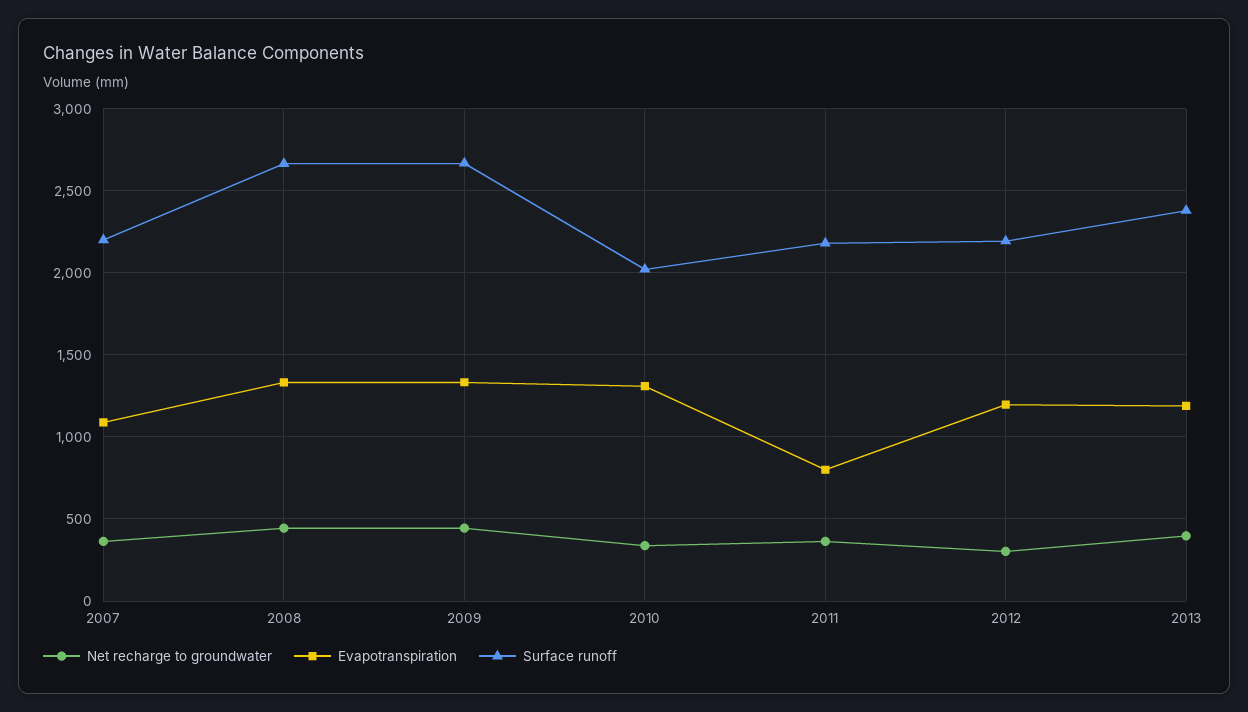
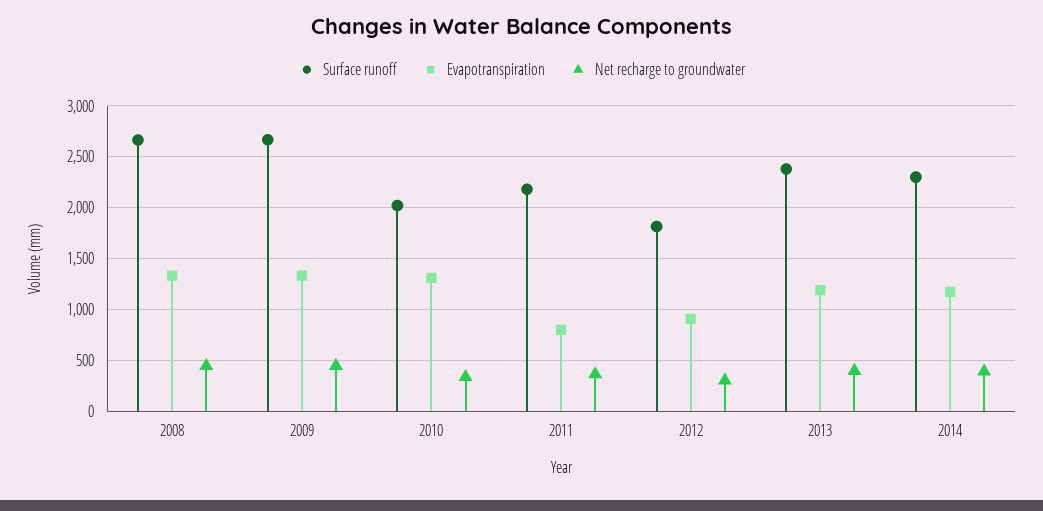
Net recharge to groundwater, 2007: 350 -> none
Evapotranspiration, 2007: 1100 -> none
Surface runoff, 2007: 2200 -> none
Evapotranspiration, 2012: 1200 -> 900
Surface runoff, 2012: 2200 -> 1800
Surface runoff, 2014: none -> 2300
Evapotranspiration, 2014: none -> 1200
Net recharge to groundwater, 2014: none -> 400

